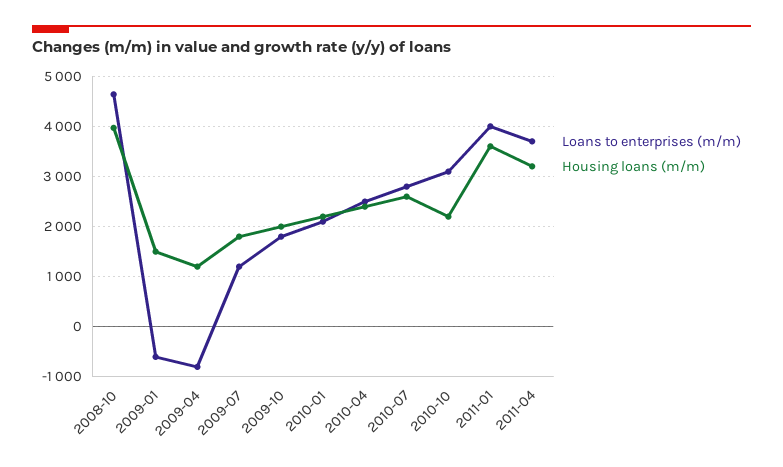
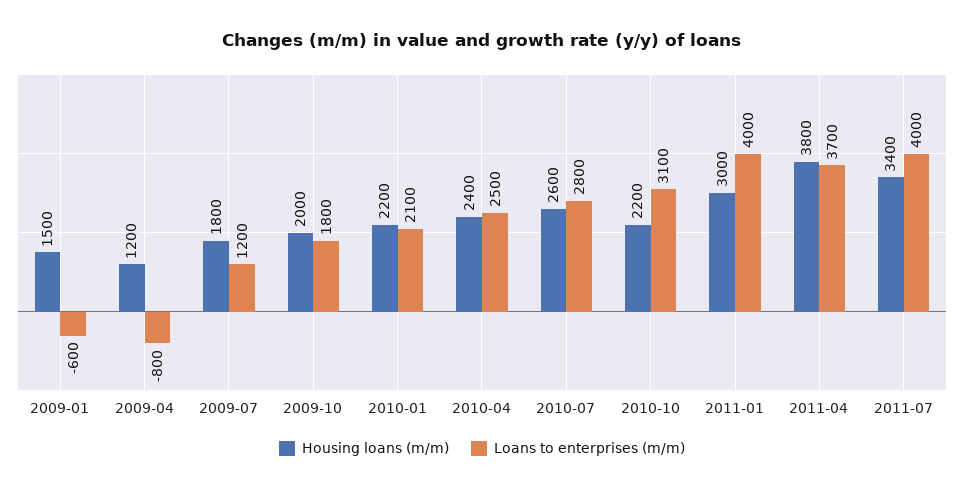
Loans to enterprises (m/m), 2008-10: 4600 -> none
Housing loans (m/m), 2008-10: 4000 -> none
Housing loans (m/m), 2011-01: 3600 -> 3000
Housing loans (m/m), 2011-04: 3200 -> 3800
Housing loans (m/m), 2011-07: none -> 3400
Loans to enterprises (m/m), 2011-07: none -> 4000

